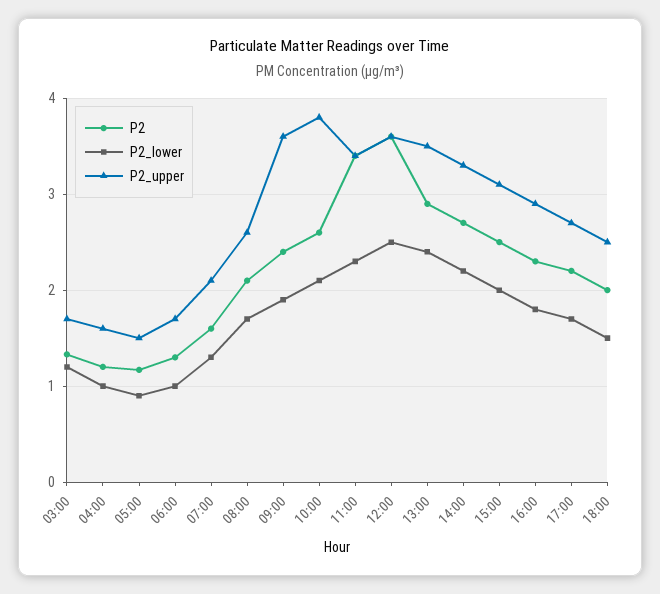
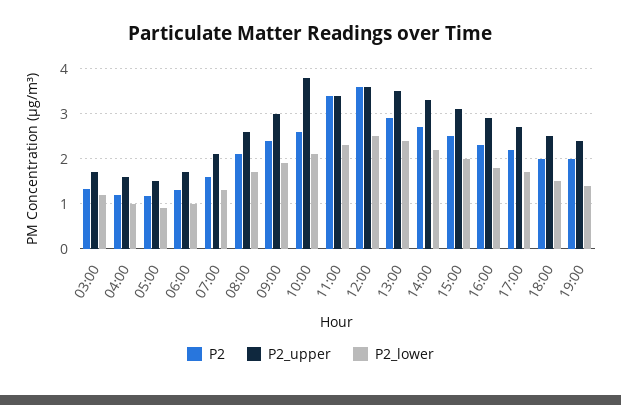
P2_upper, 09:00: 3.6 -> 3
P2, 19:00: none -> 2
P2_upper, 19:00: none -> 2.4
P2_lower, 19:00: none -> 1.4

